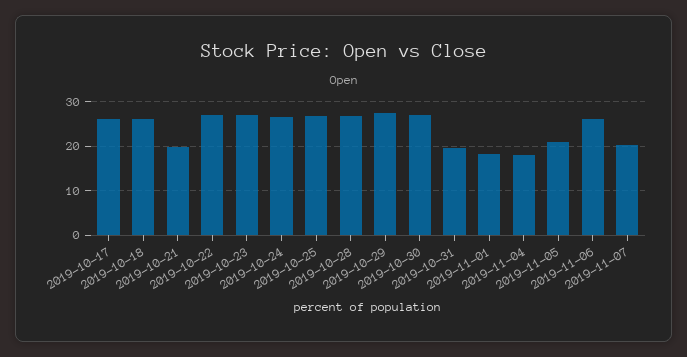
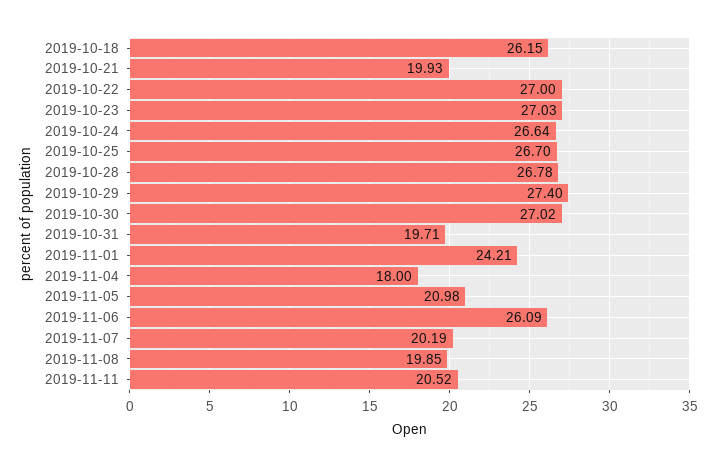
2019-10-17: 26 -> none
2019-11-01: 18 -> 24.21
2019-11-08: none -> 19.85
2019-11-11: none -> 20.52

